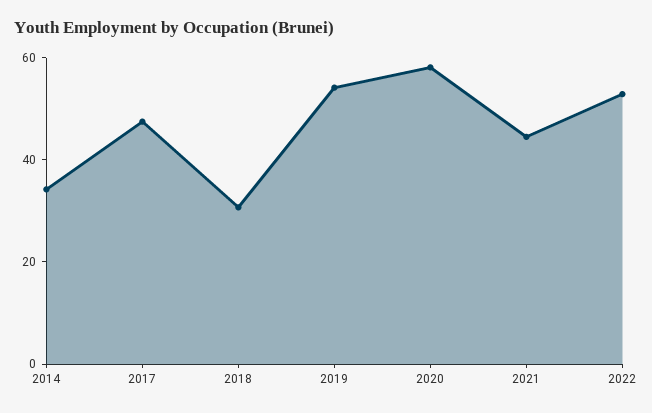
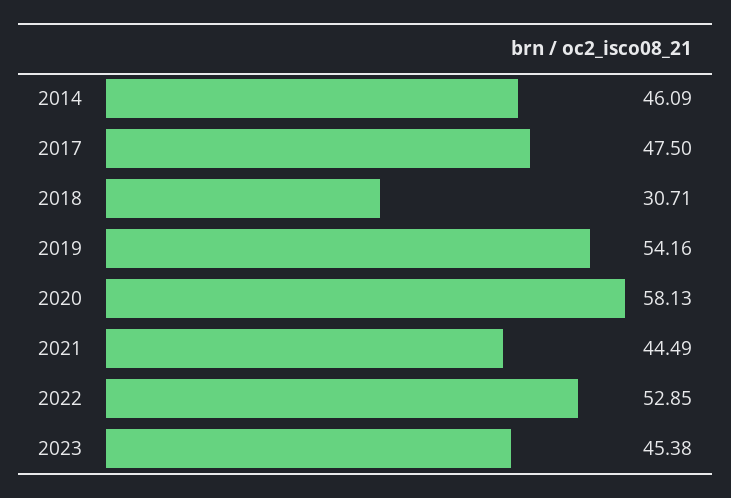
2014: 35 -> 46.09
2023: none -> 45.38

